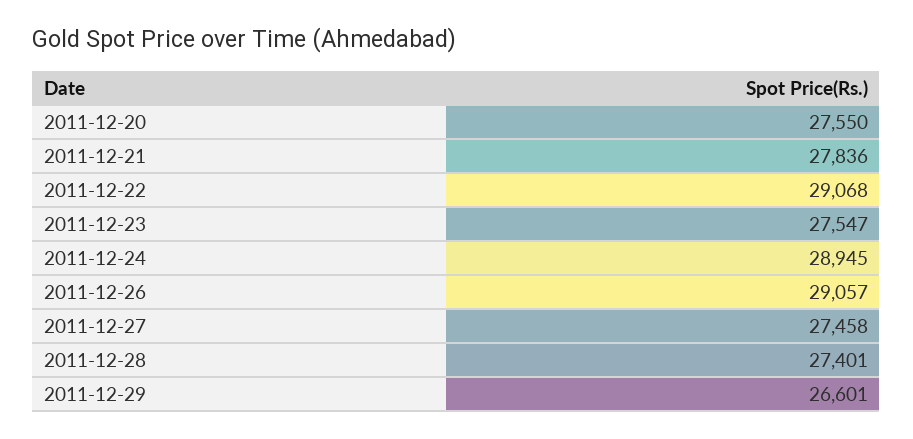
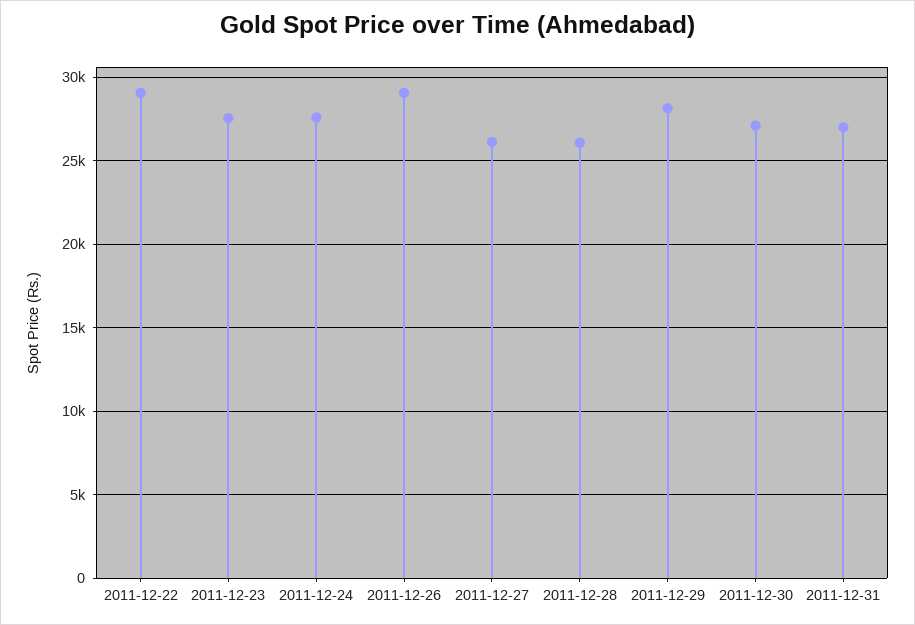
2011-12-20: 27550 -> none
2011-12-21: 27836 -> none
2011-12-24: 28945 -> 27500
2011-12-27: 27458 -> 26000
2011-12-28: 27401 -> 26000
2011-12-29: 26601 -> 28000
2011-12-30: none -> 27000
2011-12-31: none -> 27000

